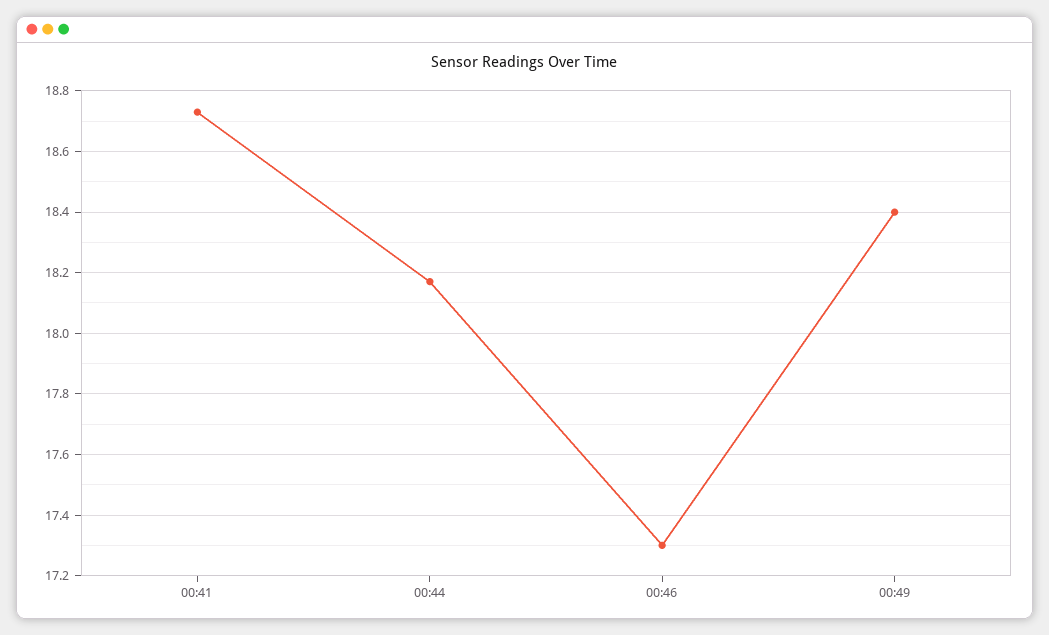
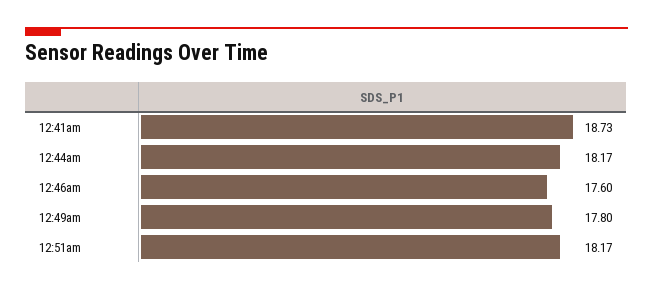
00:46: 17.3 -> 17.6
00:49: 18.4 -> 17.8
12:51am: none -> 18.17

